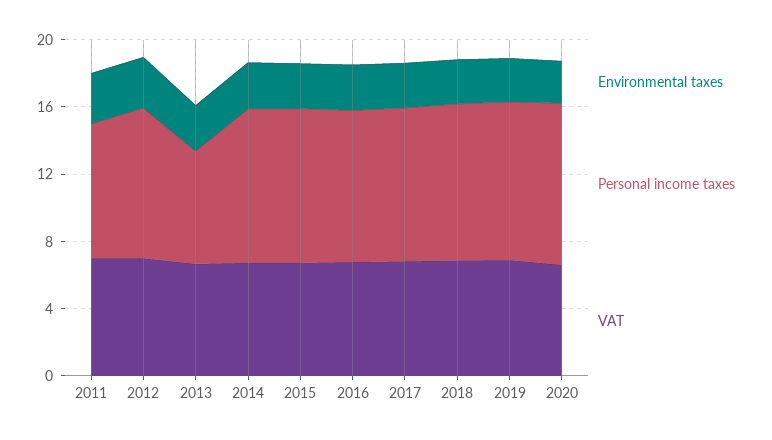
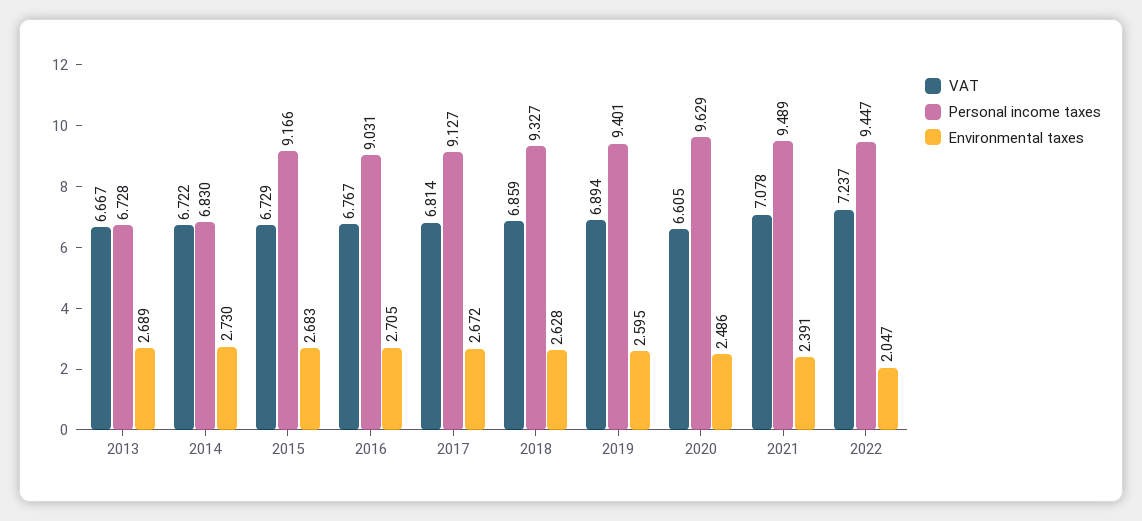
Environmental taxes, 2011: 3 -> none
Personal income taxes, 2011: 8 -> none
VAT, 2011: 7 -> none
Environmental taxes, 2012: 3 -> none
Personal income taxes, 2012: 9 -> none
VAT, 2012: 7 -> none
Personal income taxes, 2014: 9 -> 6.83
VAT, 2021: none -> 7.078
Personal income taxes, 2021: none -> 9.489
Environmental taxes, 2021: none -> 2.391
VAT, 2022: none -> 7.237
Personal income taxes, 2022: none -> 9.447
Environmental taxes, 2022: none -> 2.047

